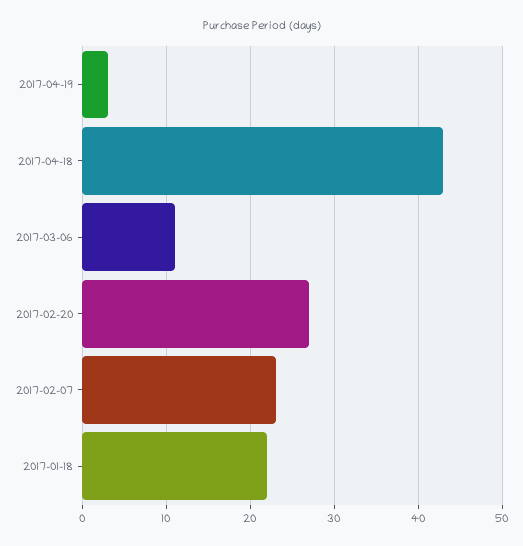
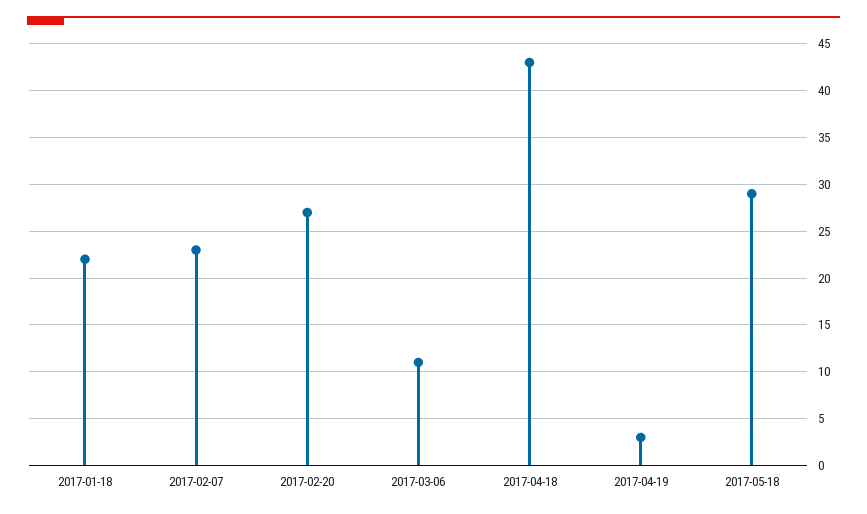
2017-05-18: none -> 29

